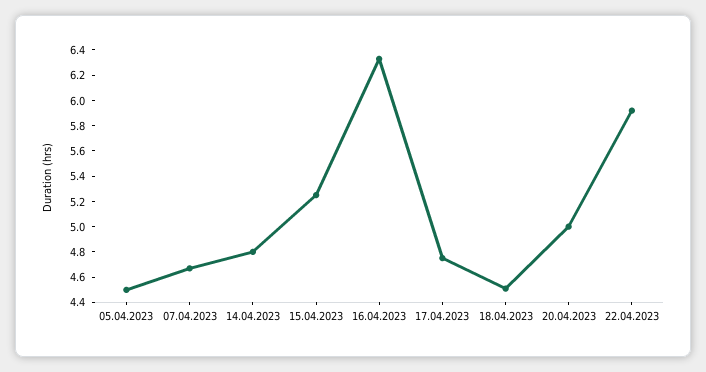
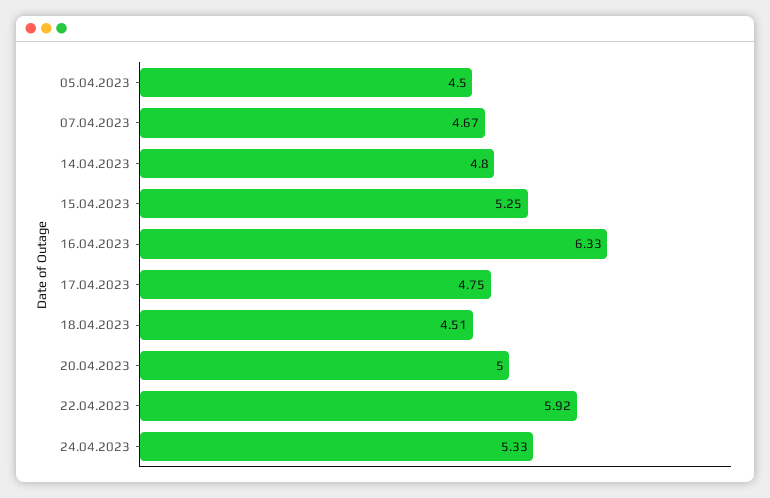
24.04.2023: none -> 5.33

